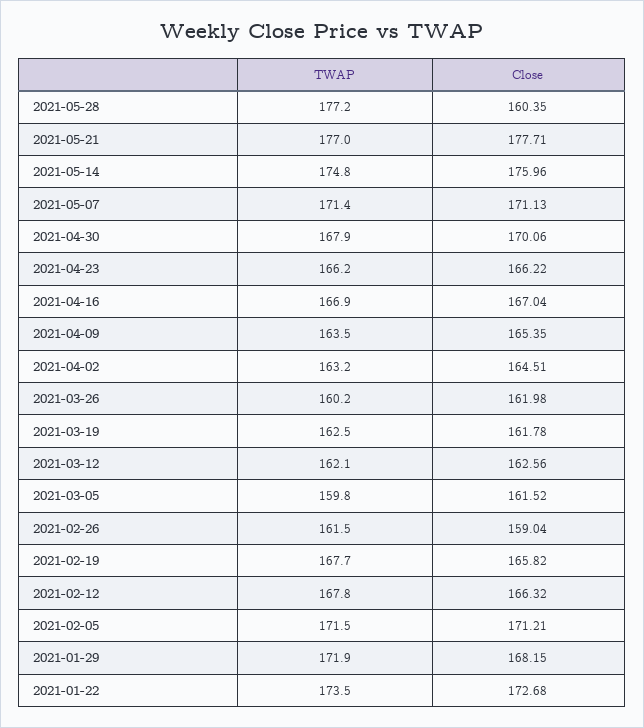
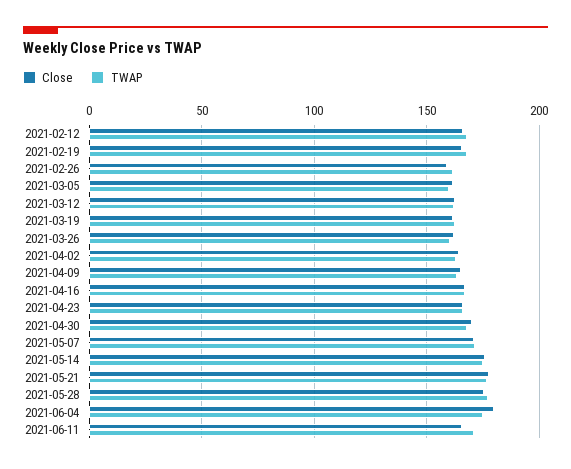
Close, 2021-05-28: 160.35 -> 175
TWAP, 2021-02-05: 171.5 -> none
Close, 2021-02-05: 171.21 -> none
TWAP, 2021-01-29: 171.9 -> none
Close, 2021-01-29: 168.15 -> none
TWAP, 2021-01-22: 173.5 -> none
Close, 2021-01-22: 172.68 -> none
Close, 2021-06-04: none -> 180
TWAP, 2021-06-04: none -> 175
Close, 2021-06-11: none -> 165
TWAP, 2021-06-11: none -> 170

